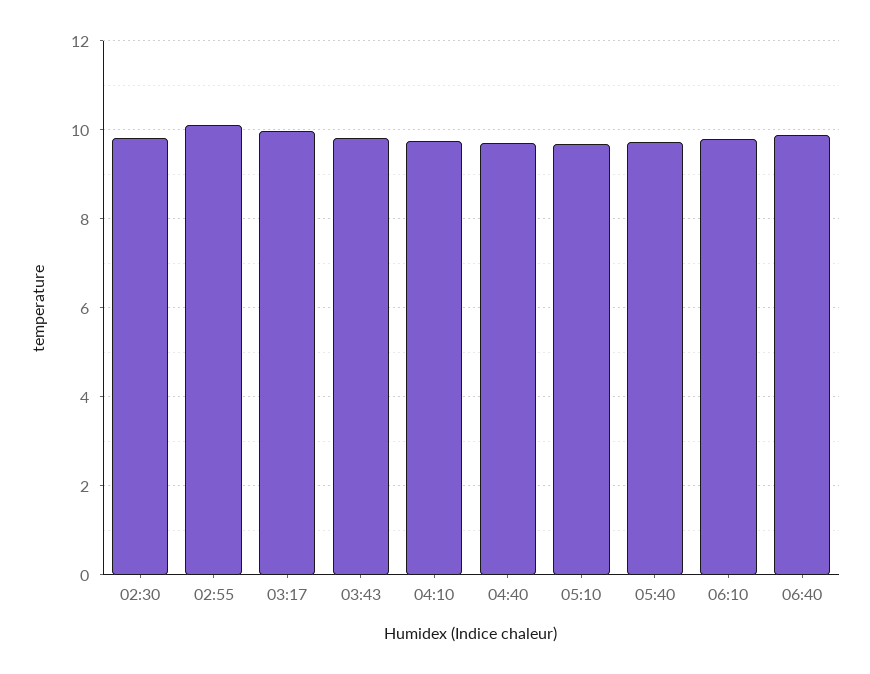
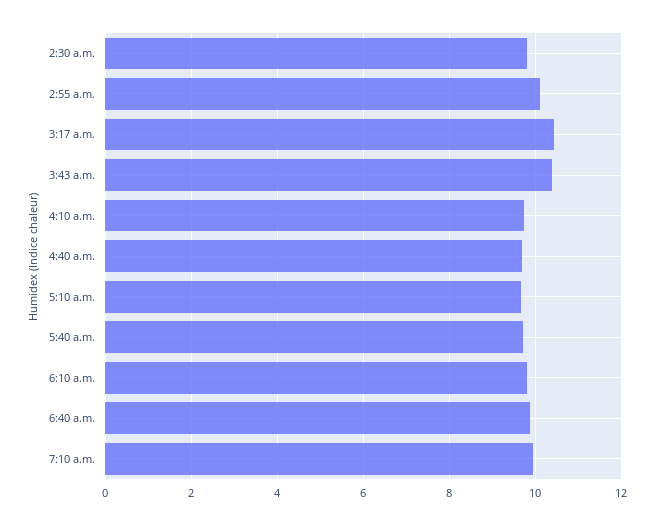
03:17: 10 -> 10.4
03:43: 9.8 -> 10.4
7:10 a.m.: none -> 10

